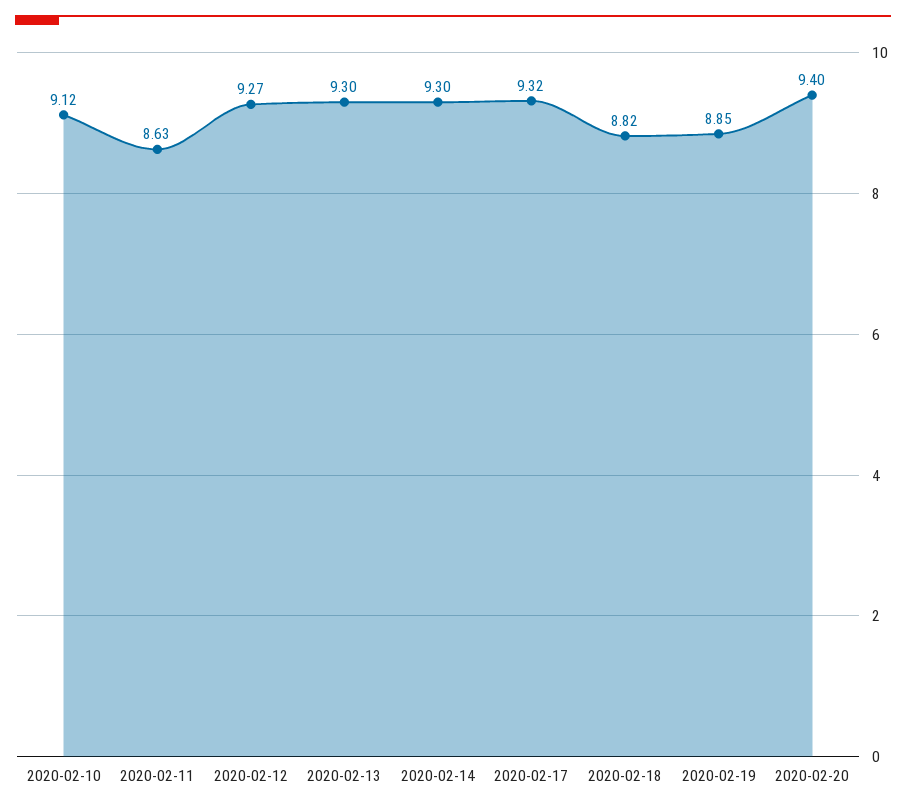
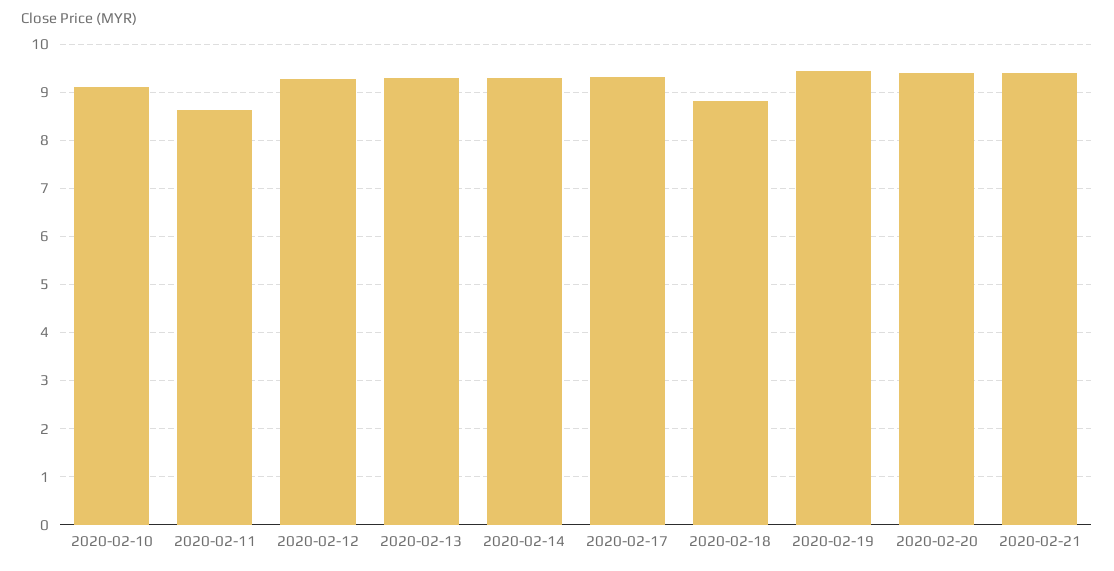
2020-02-19: 8.85 -> 9.4
2020-02-21: none -> 9.4

